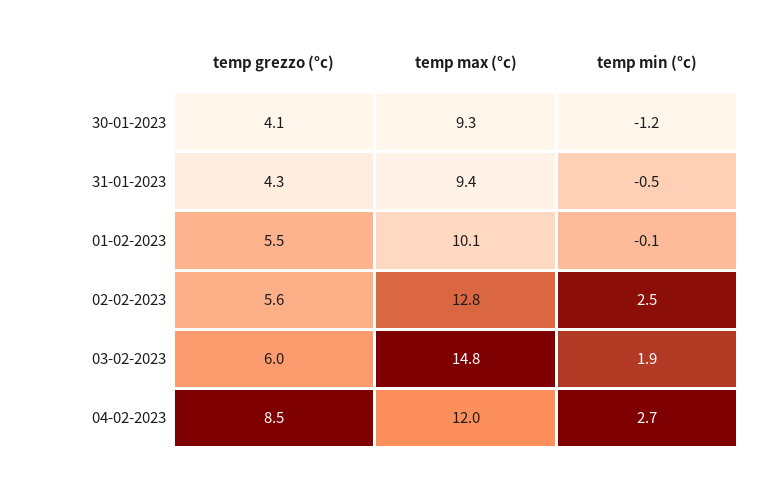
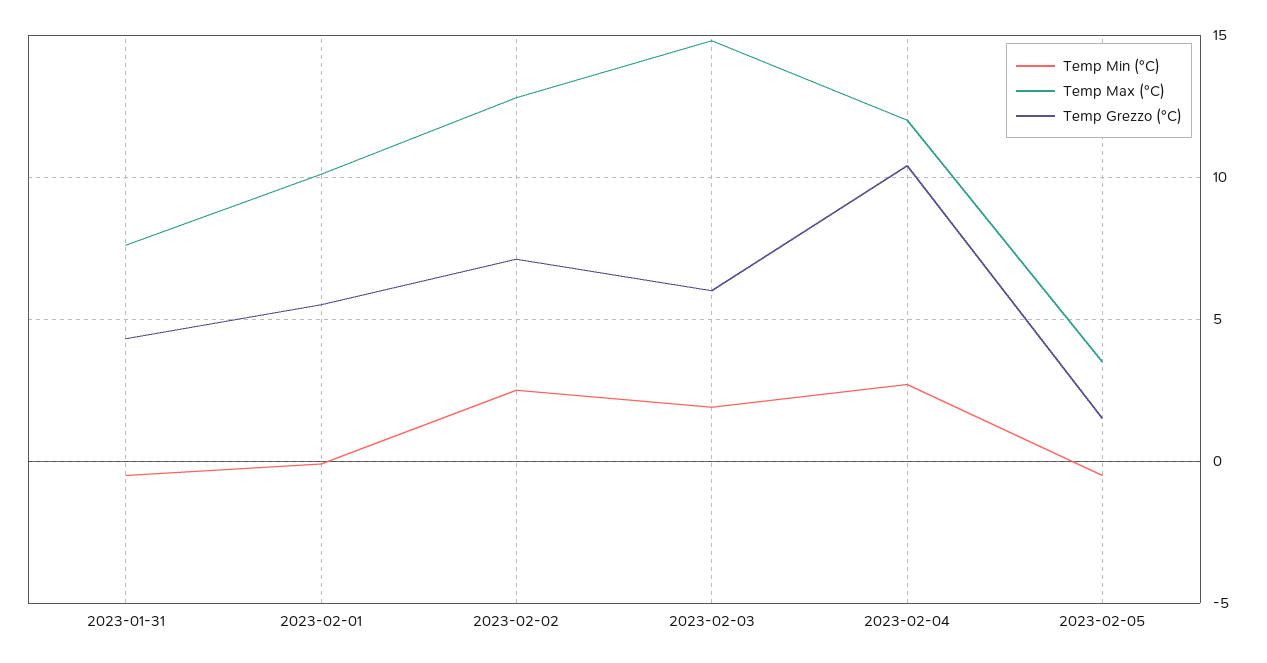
temp grezzo (°c), 30-01-2023: 4.1 -> none
temp max (°c), 30-01-2023: 9.3 -> none
temp min (°c), 30-01-2023: -1.2 -> none
temp max (°c), 31-01-2023: 9.4 -> 7.5
temp grezzo (°c), 02-02-2023: 5.6 -> 7
temp grezzo (°c), 04-02-2023: 8.5 -> 10.5
temp min (°c), 2023-02-05: none -> -0.5
temp max (°c), 2023-02-05: none -> 3.5
temp grezzo (°c), 2023-02-05: none -> 1.5

